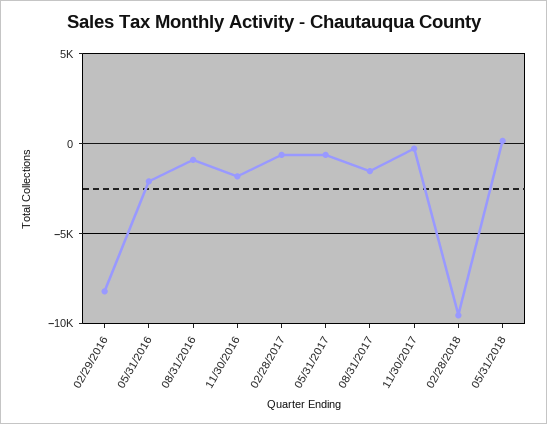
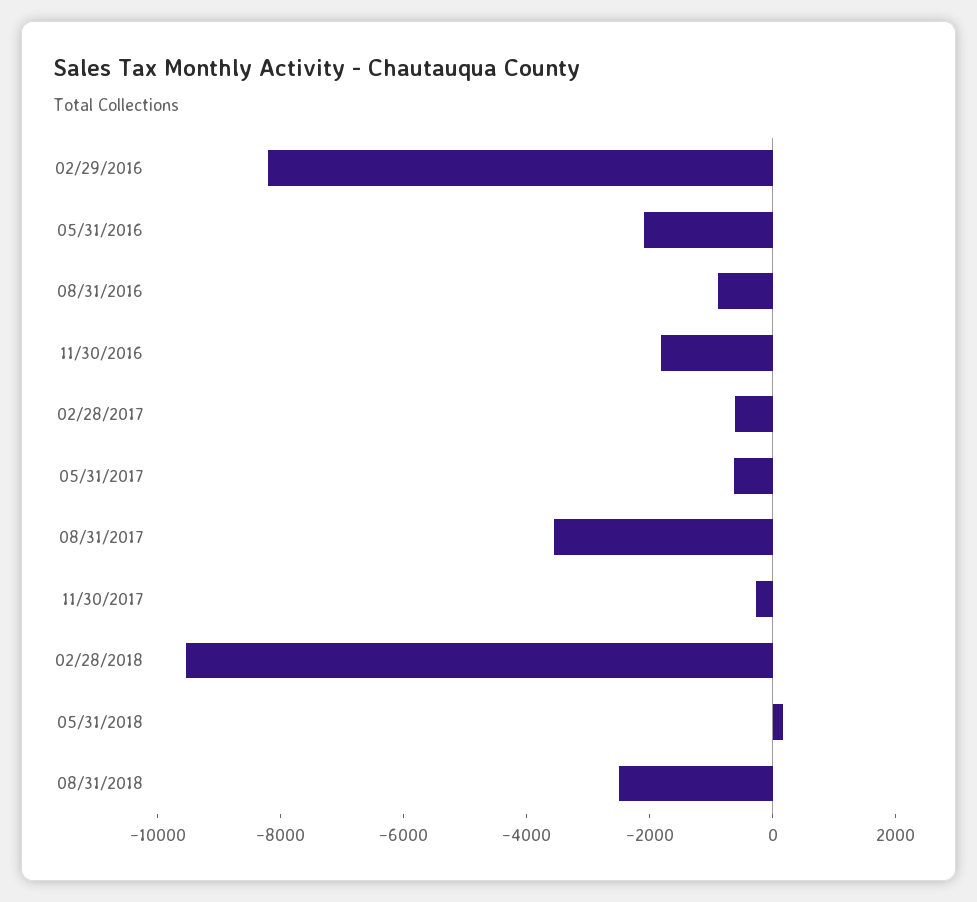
08/31/2017: -1500 -> -3500
08/31/2018: none -> -2500

